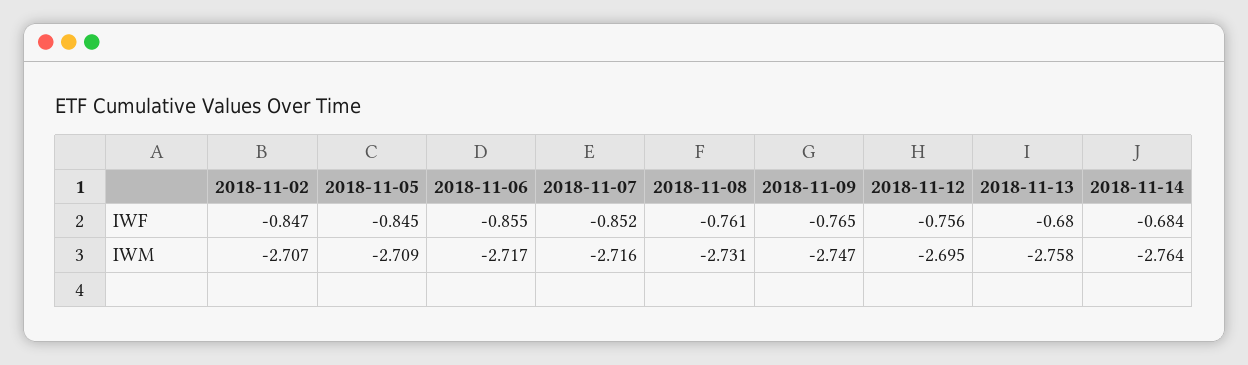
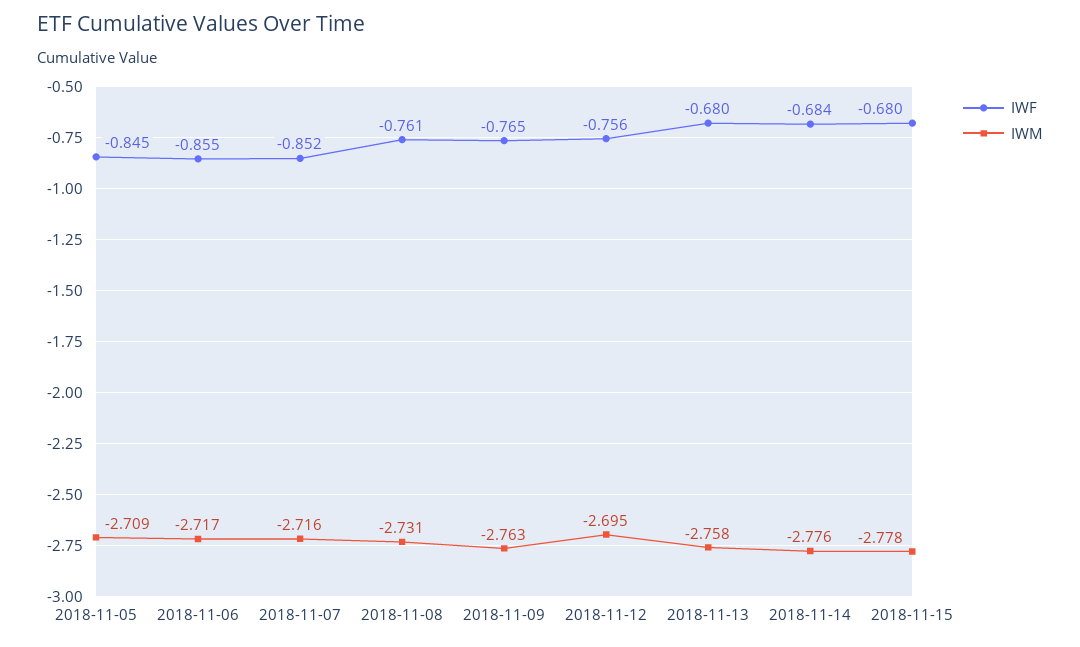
IWF, 2018-11-02: -0.847 -> none
IWM, 2018-11-02: -2.707 -> none
IWM, 2018-11-09: -2.747 -> -2.763
IWM, 2018-11-14: -2.764 -> -2.776
IWF, 2018-11-15: none -> -0.68
IWM, 2018-11-15: none -> -2.778

